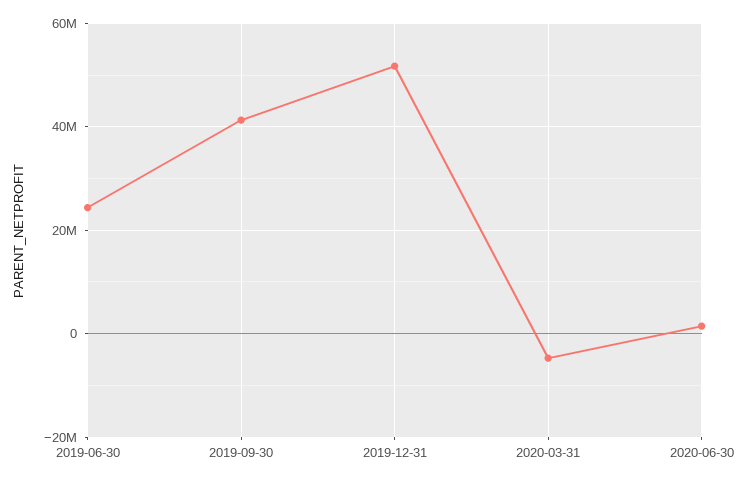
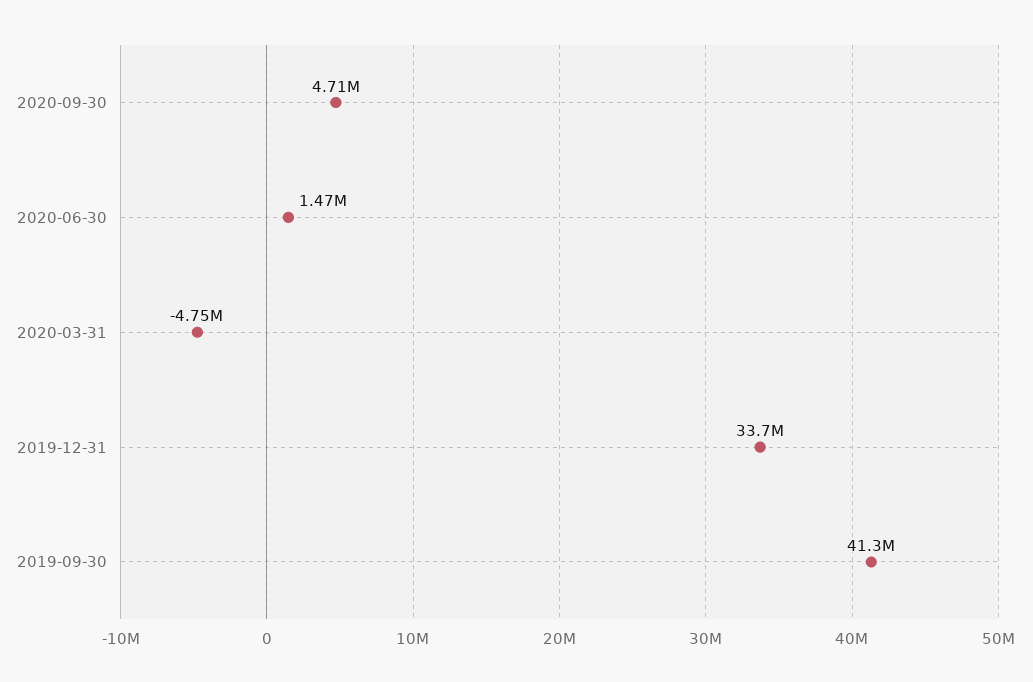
2019-06-30: 24000000 -> none
2019-12-31: 52000000 -> 33700000
2020-09-30: none -> 4710000

